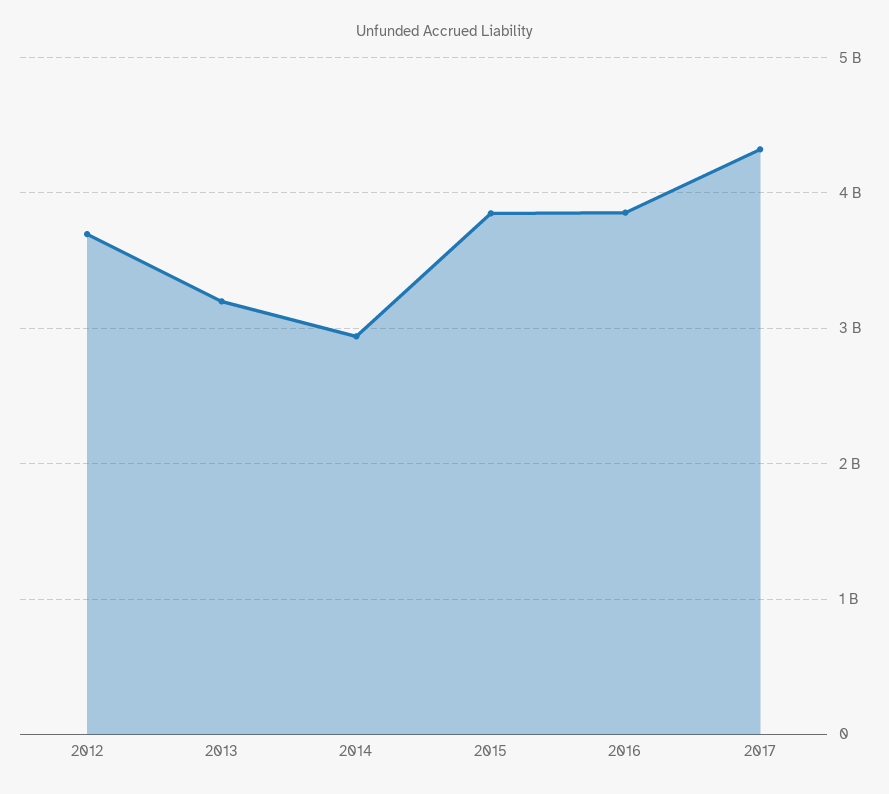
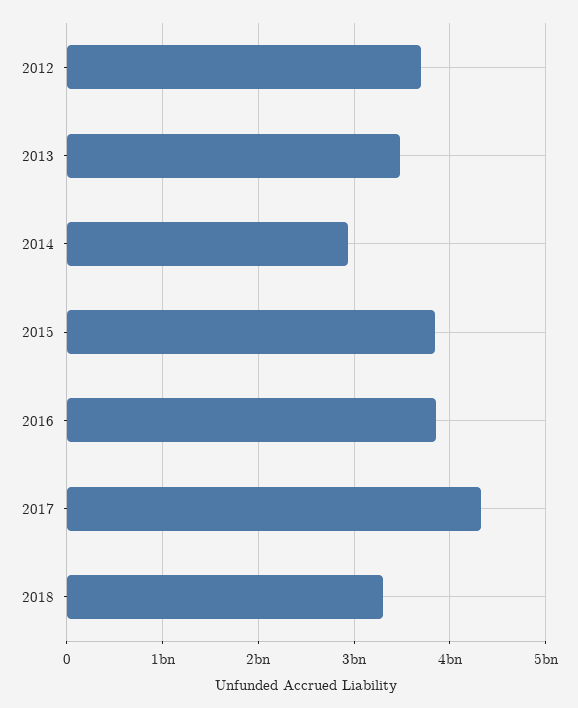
2013: 3200000000 -> 3500000000
2018: none -> 3300000000

